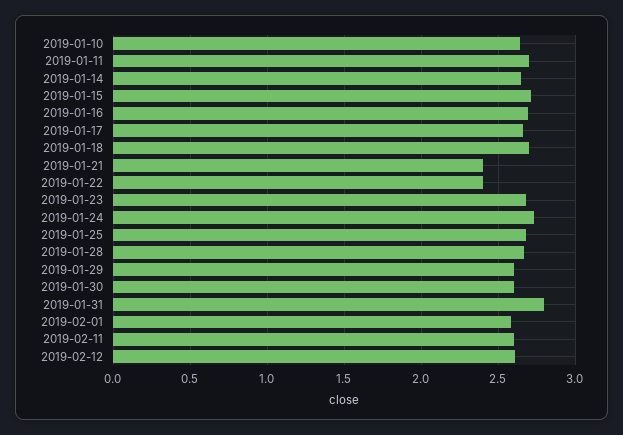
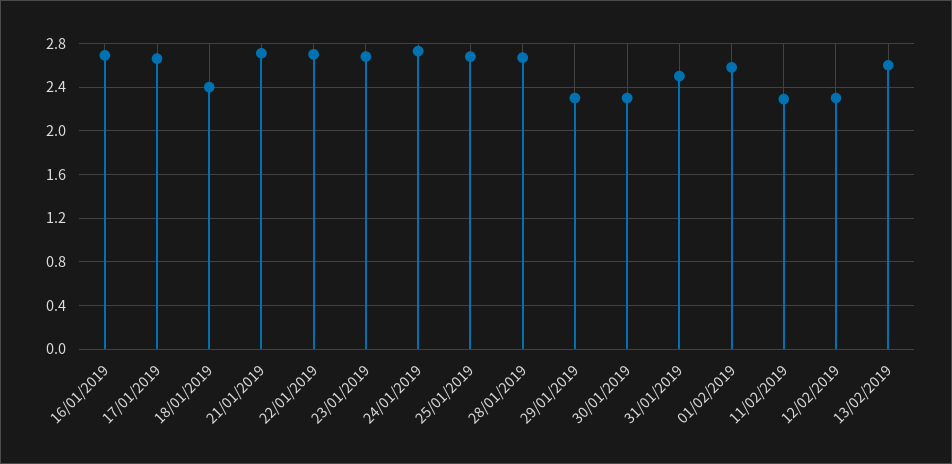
2019-01-10: 2.65 -> none
2019-01-11: 2.7 -> none
2019-01-14: 2.65 -> none
2019-01-15: 2.7 -> none
2019-01-18: 2.7 -> 2.4
2019-01-21: 2.4 -> 2.7
2019-01-22: 2.4 -> 2.7
2019-01-29: 2.6 -> 2.3
2019-01-30: 2.6 -> 2.3
2019-01-31: 2.8 -> 2.5
2019-02-11: 2.6 -> 2.3
2019-02-12: 2.6 -> 2.3
13/02/2019: none -> 2.6

